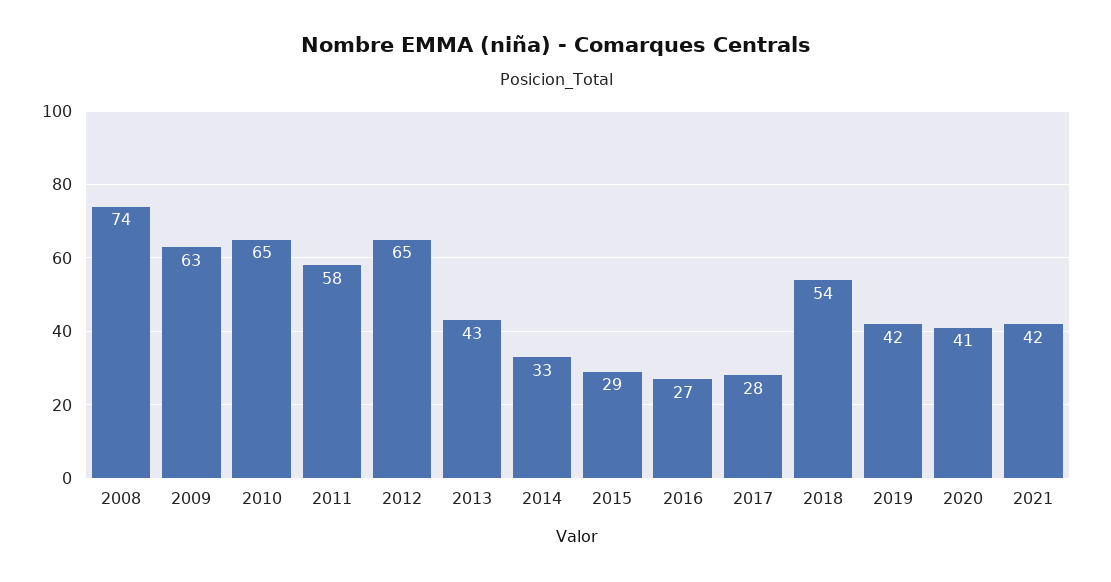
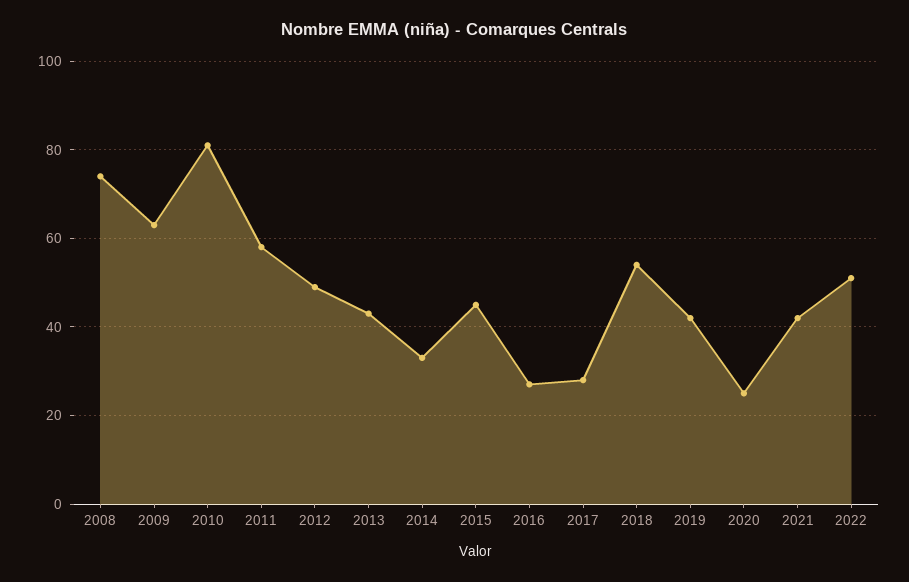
2010: 65 -> 80
2012: 65 -> 50
2015: 29 -> 45
2020: 41 -> 25
2022: none -> 50

